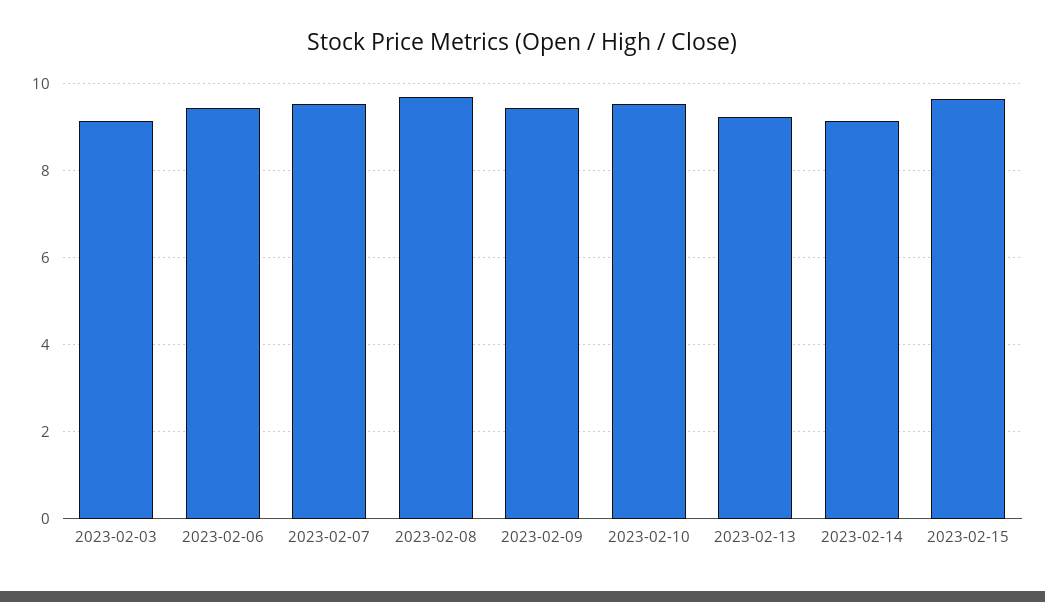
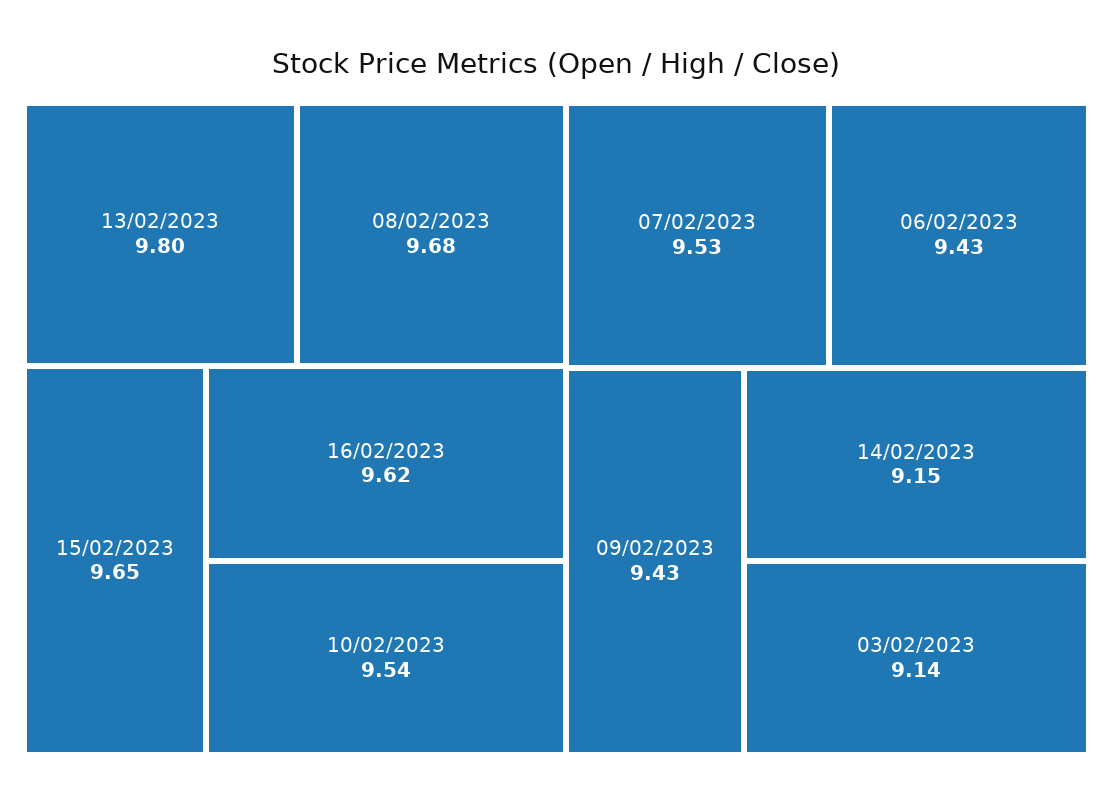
2023-02-13: 9.2 -> 9.8
16/02/2023: none -> 9.62

